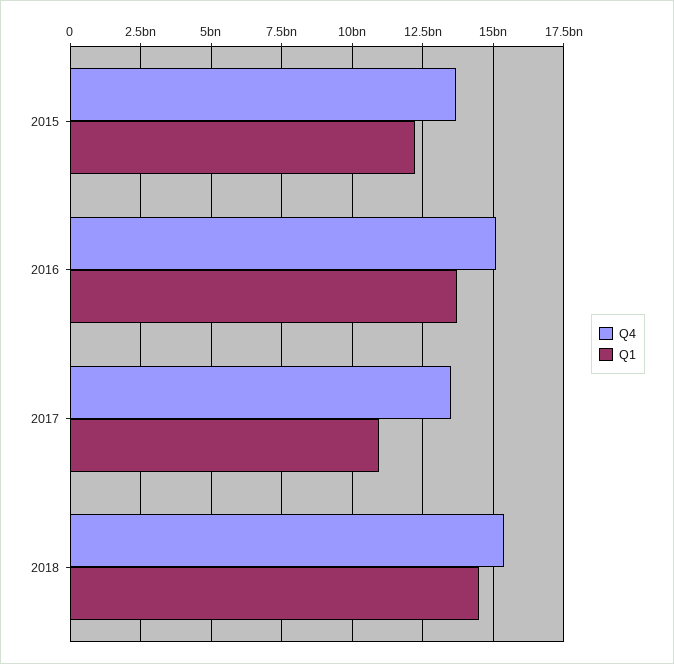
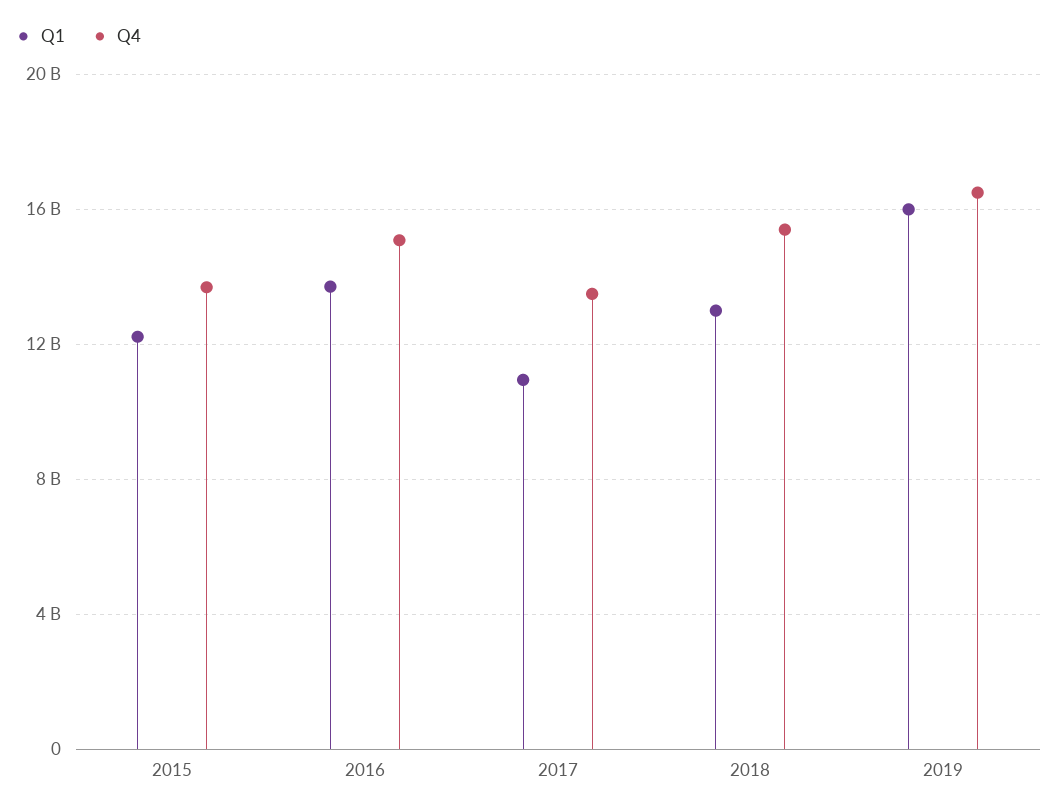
Q1, 2018: 14500000000 -> 13000000000
Q1, 2019: none -> 16000000000
Q4, 2019: none -> 16500000000

